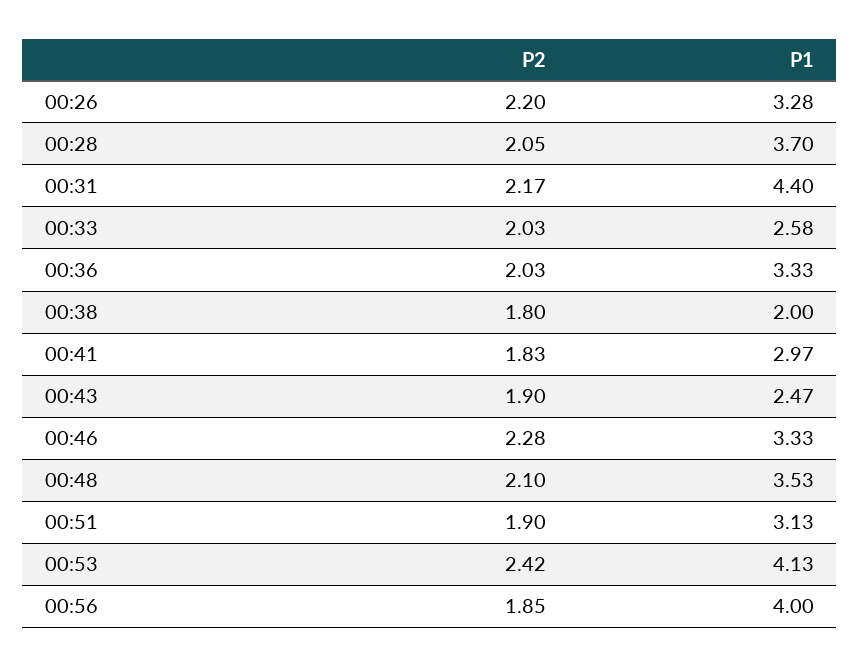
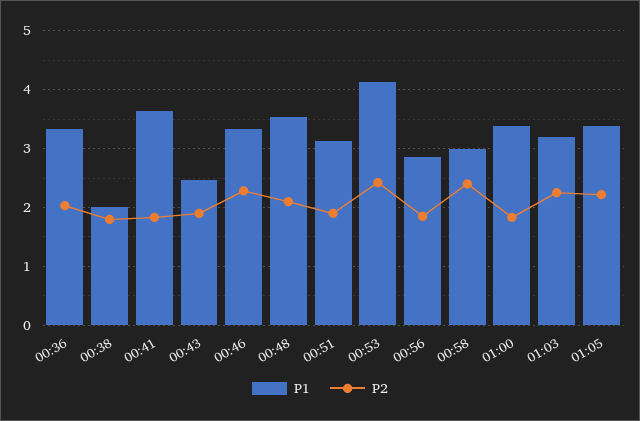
P2, 00:26: 2.2 -> none
P1, 00:26: 3.28 -> none
P2, 00:28: 2.05 -> none
P1, 00:28: 3.7 -> none
P2, 00:31: 2.17 -> none
P1, 00:31: 4.4 -> none
P2, 00:33: 2.03 -> none
P1, 00:33: 2.58 -> none
P1, 00:41: 2.97 -> 3.6
P1, 00:56: 4 -> 2.8
P1, 00:58: none -> 3
P2, 00:58: none -> 2.4
P1, 01:00: none -> 3.4
P2, 01:00: none -> 1.8
P1, 01:03: none -> 3.2
P2, 01:03: none -> 2.2
P1, 01:05: none -> 3.4
P2, 01:05: none -> 2.2

